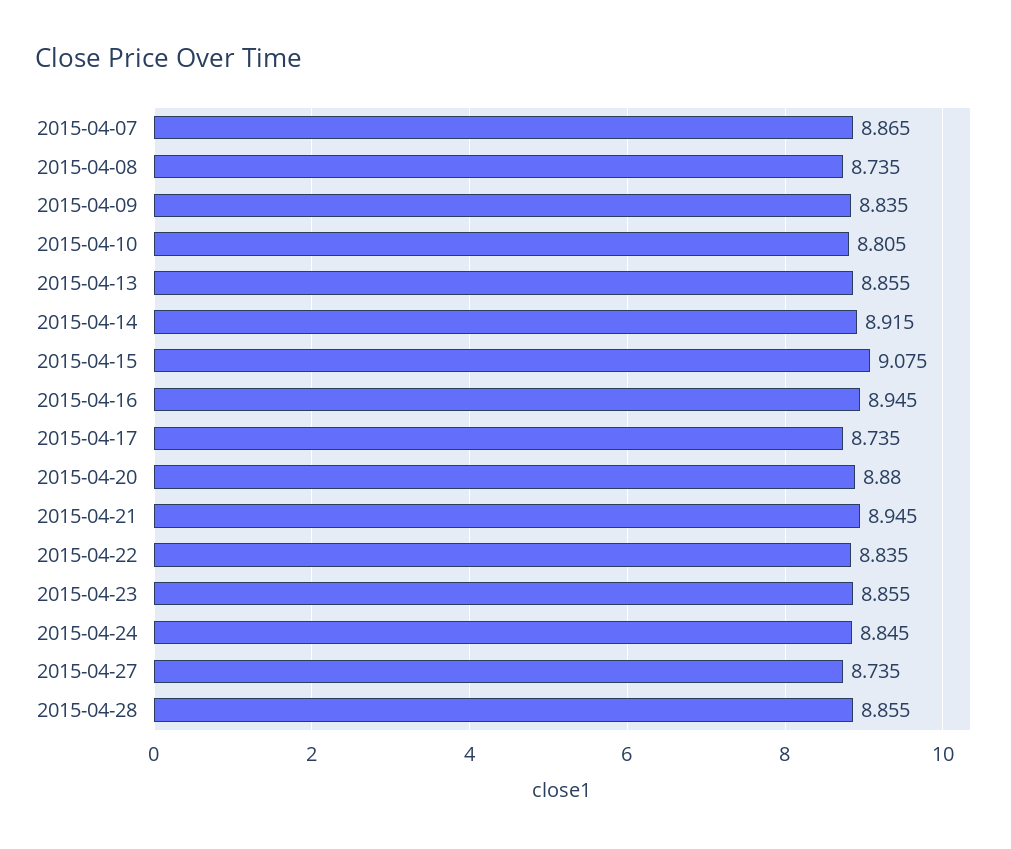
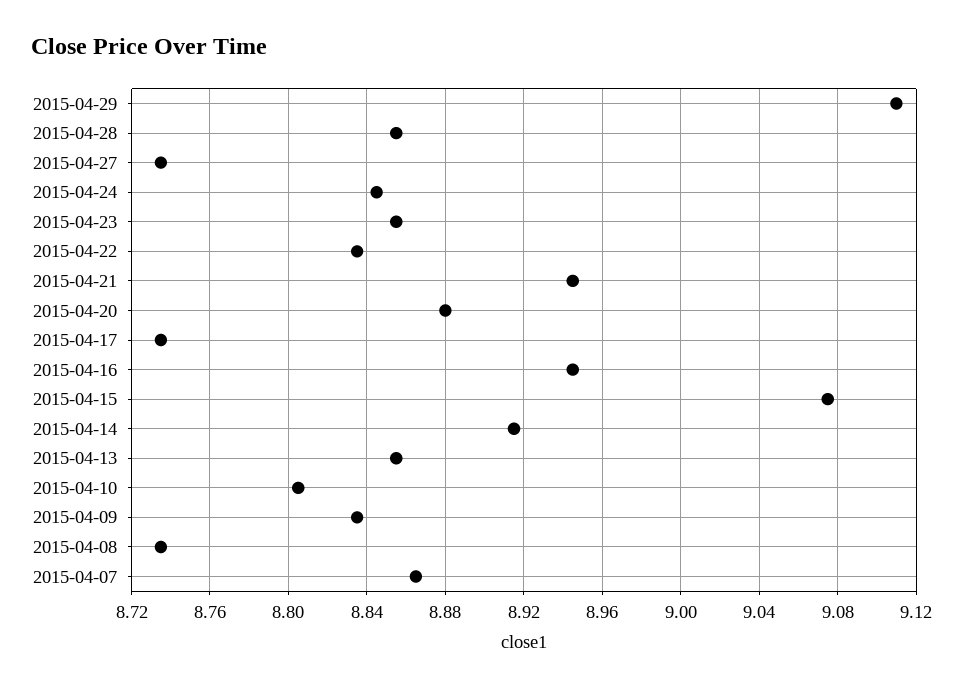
2015-04-29: none -> 9.11

